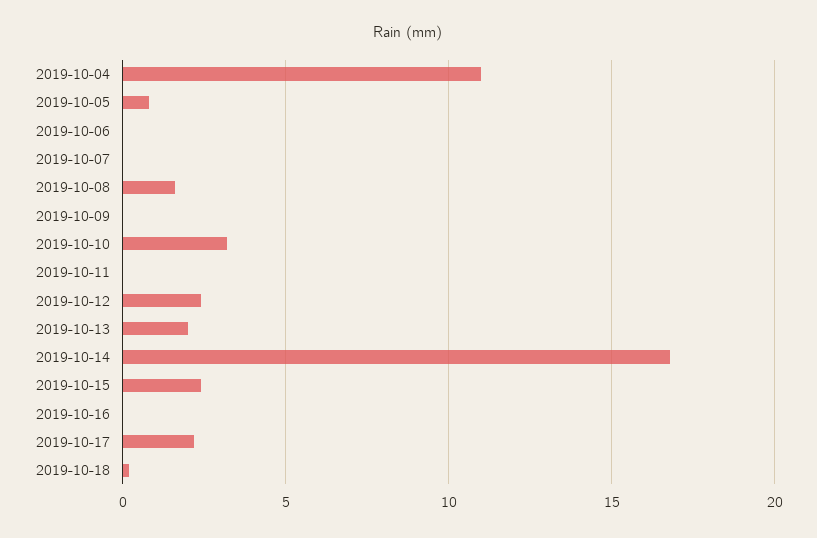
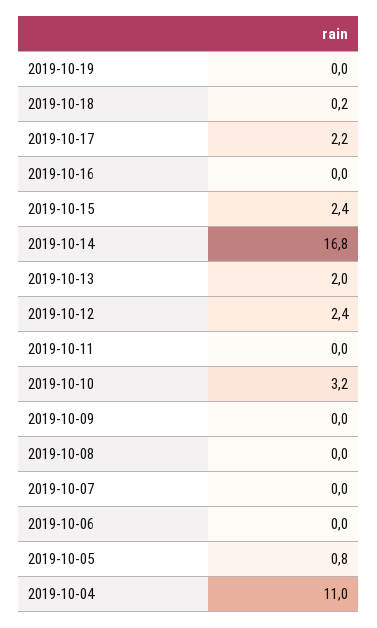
2019-10-08: 1.5 -> 0
2019-10-19: none -> 0

